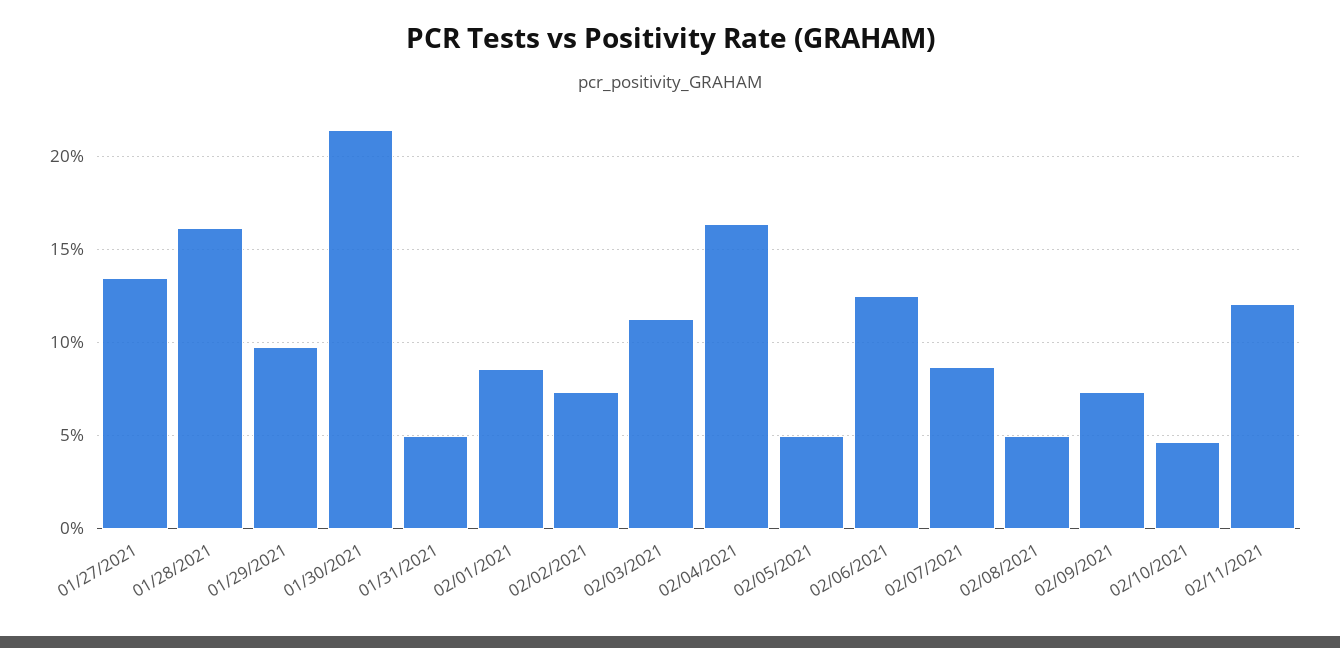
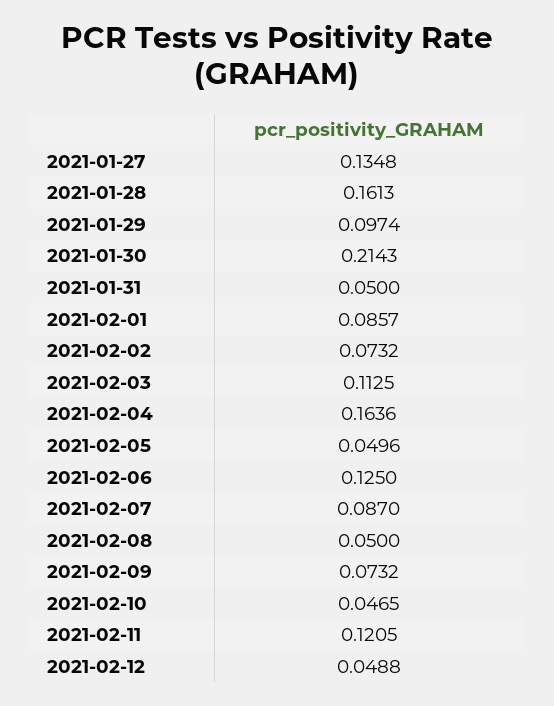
2021-02-12: none -> 0.0488

